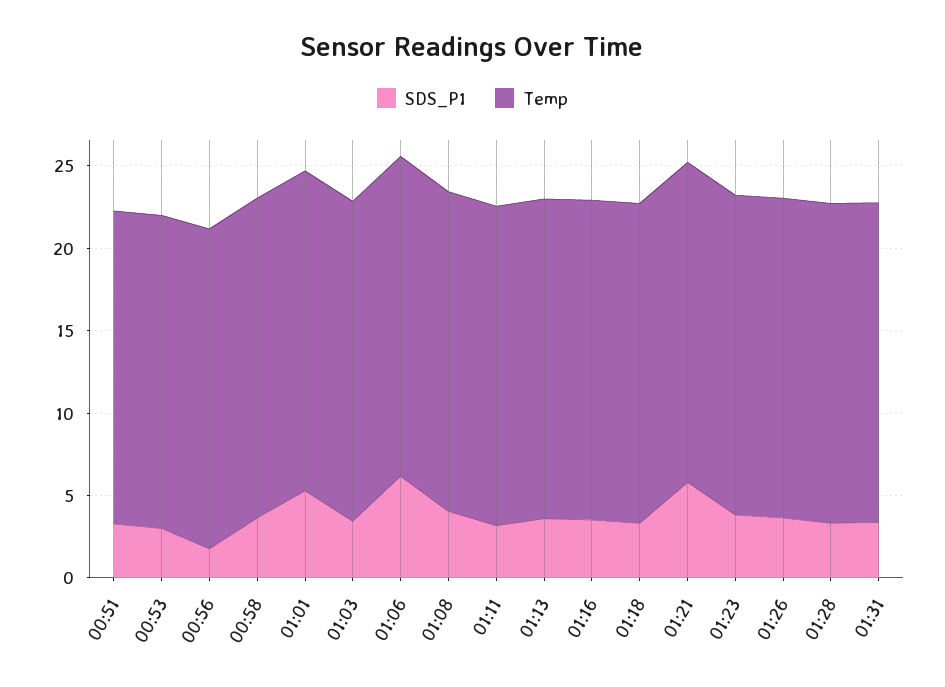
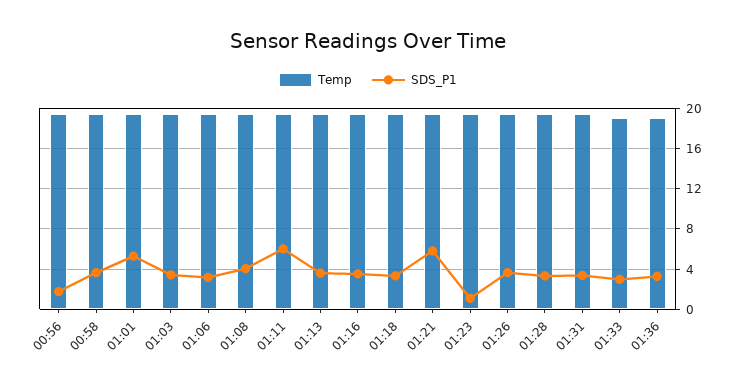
SDS_P1, 00:51: 3 -> none
Temp, 00:51: 19 -> none
SDS_P1, 00:53: 3 -> none
Temp, 00:53: 19 -> none
SDS_P1, 01:06: 6 -> 3
SDS_P1, 01:11: 3 -> 6
SDS_P1, 01:23: 4 -> 1
Temp, 01:33: none -> 19
SDS_P1, 01:33: none -> 3
Temp, 01:36: none -> 19
SDS_P1, 01:36: none -> 3

